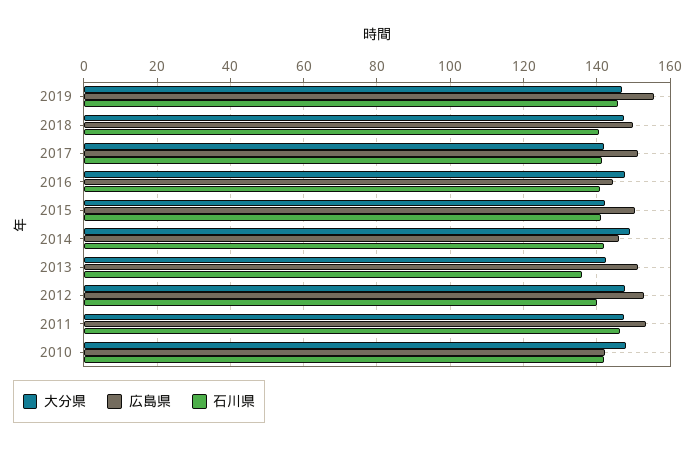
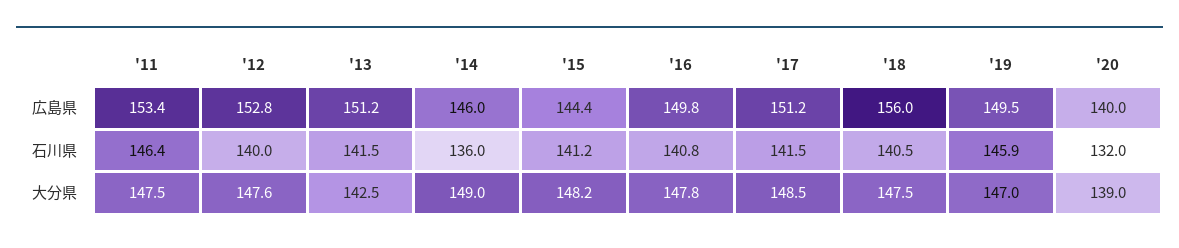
広島県, 2019: 156 -> 149.5
広島県, 2018: 150 -> 156
大分県, 2017: 142 -> 148.5
広島県, 2016: 144 -> 149.8
大分県, 2015: 142 -> 148.2
広島県, 2015: 150 -> 144.4
石川県, 2014: 142 -> 136
石川県, 2013: 136 -> 141.5
大分県, 2010: 148 -> none
広島県, 2010: 142 -> none
石川県, 2010: 142 -> none
広島県, '20: none -> 140
石川県, '20: none -> 132
大分県, '20: none -> 139

